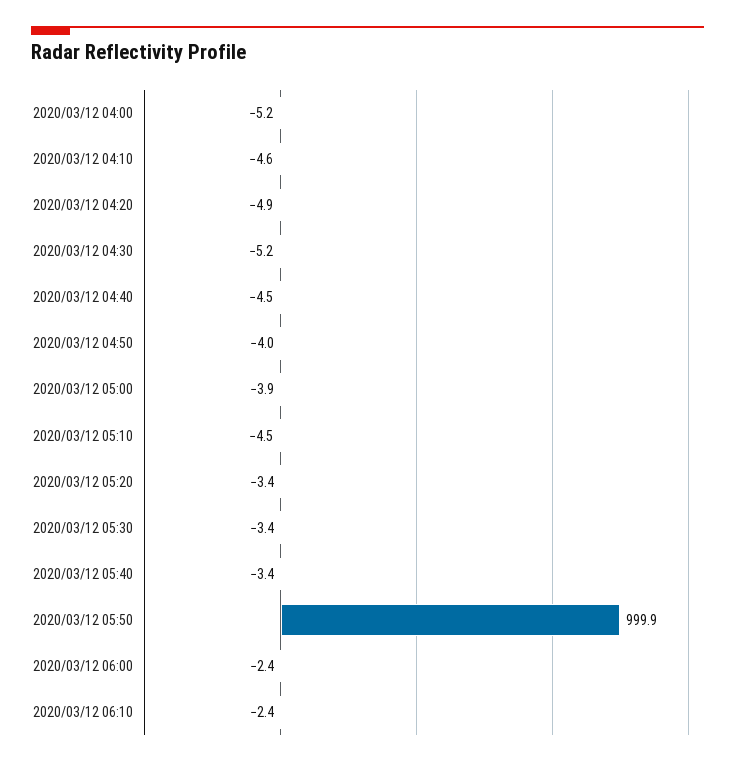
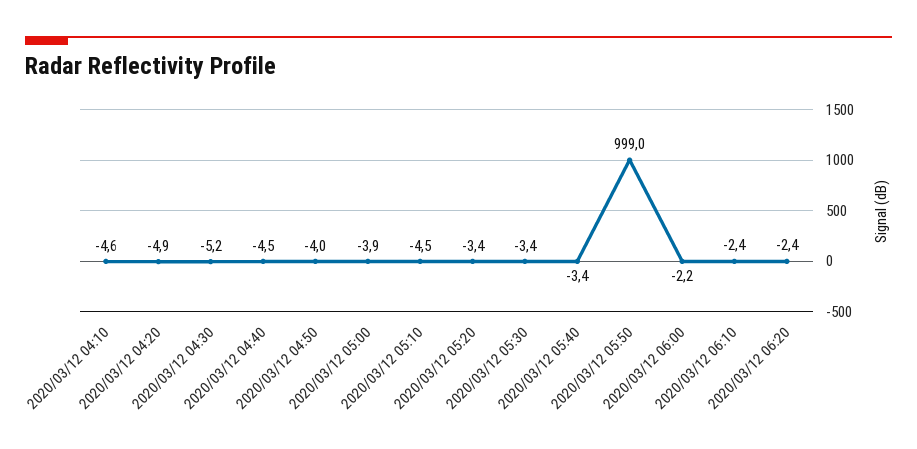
2020/03/12 04:00: -5.2 -> none
2020/03/12 05:50: 999.9 -> 999
2020/03/12 06:00: -2.4 -> -2.2
2020/03/12 06:20: none -> -2.4

